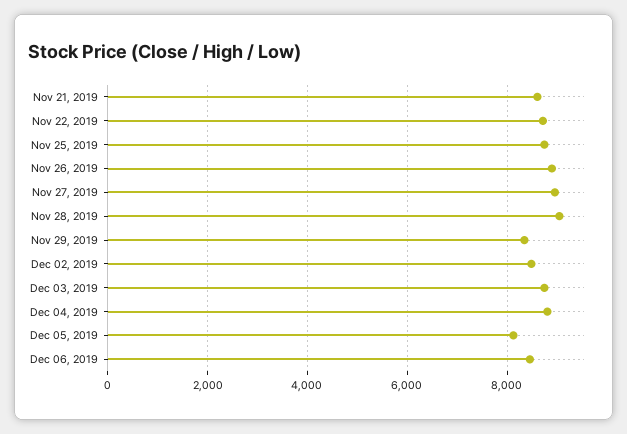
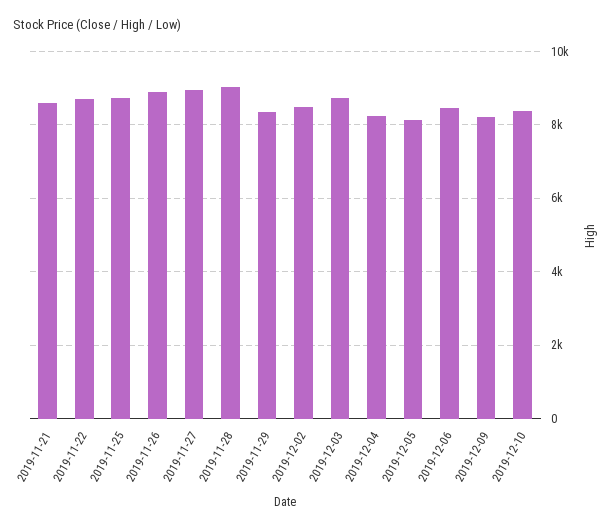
Dec 04, 2019: 8800 -> 8200
2019-12-09: none -> 8200
2019-12-10: none -> 8400

